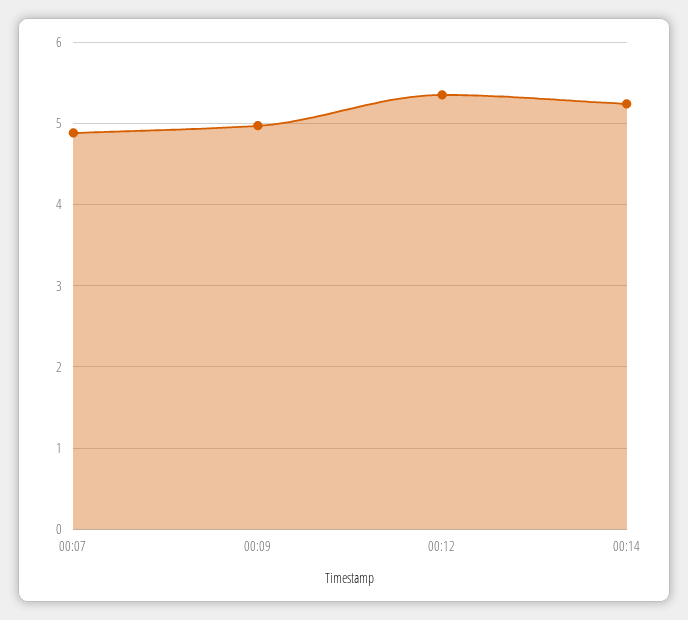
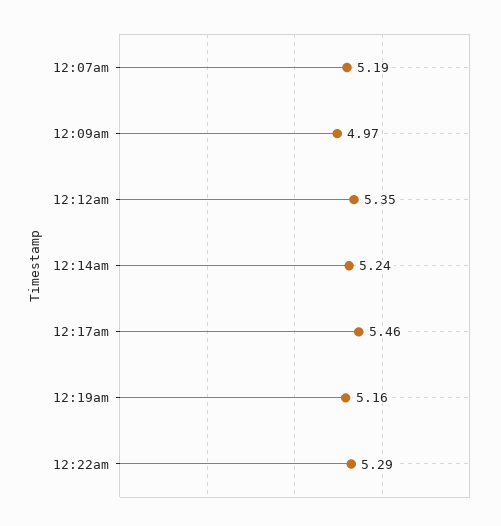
00:07: 4.9 -> 5.19
12:17am: none -> 5.46
12:19am: none -> 5.16
12:22am: none -> 5.29

